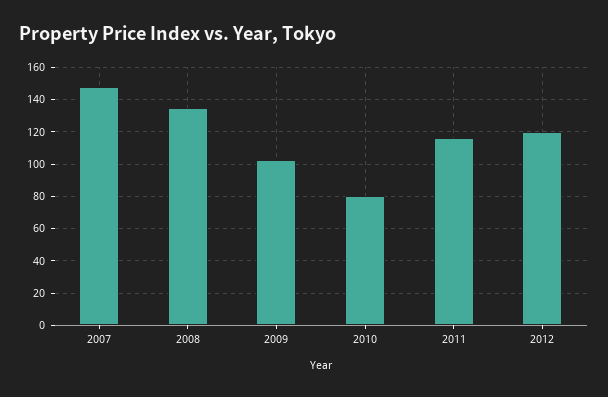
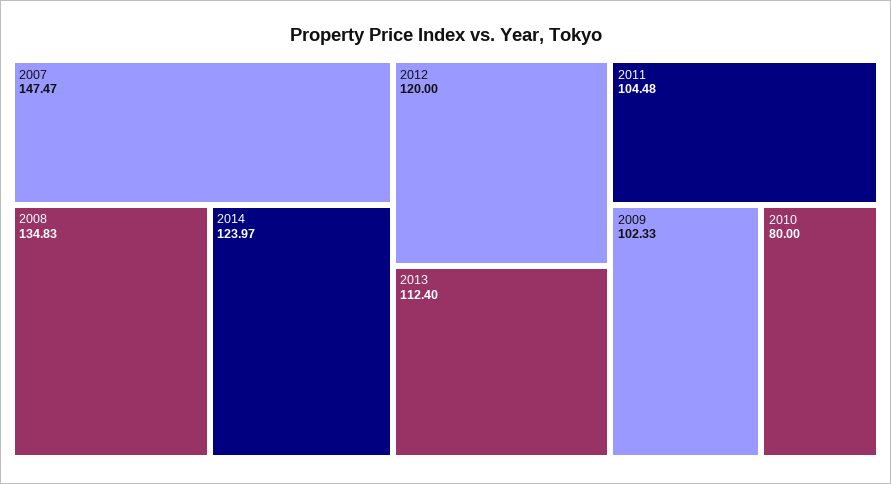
2011: 115 -> 104.48
2014: none -> 123.97
2013: none -> 112.4

